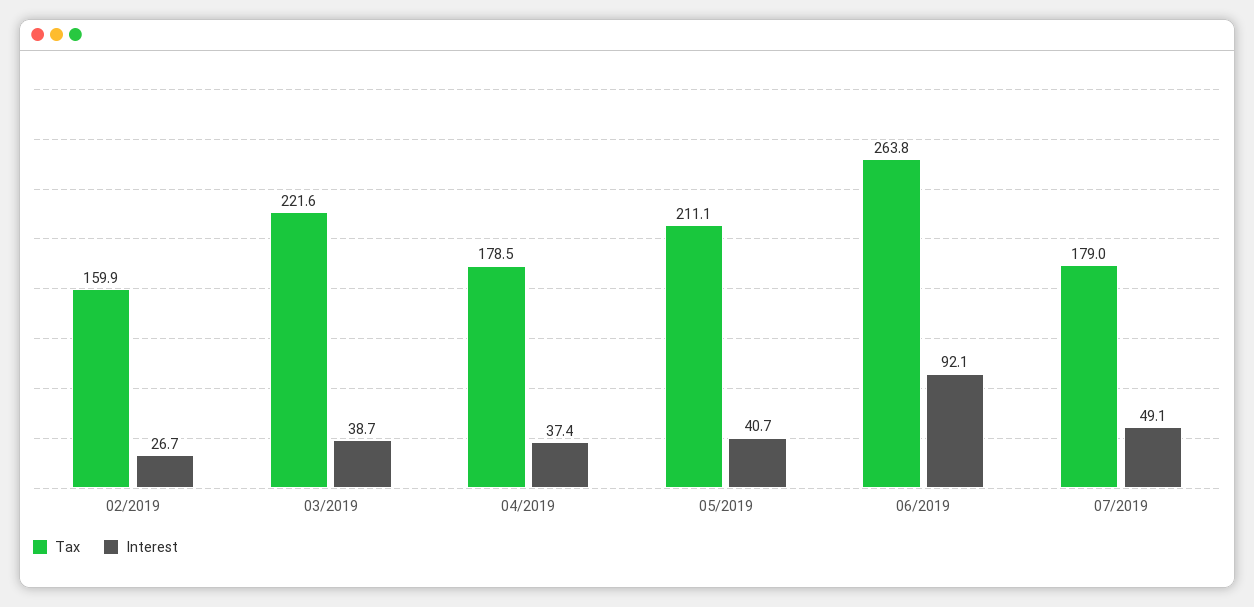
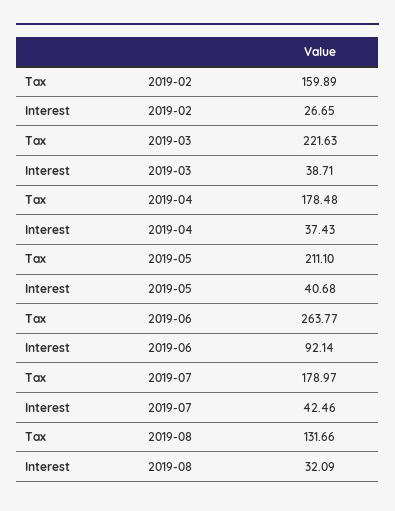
Interest, 07/2019: 49.1 -> 42.46
Tax, 2019-08: none -> 131.66
Interest, 2019-08: none -> 32.09

